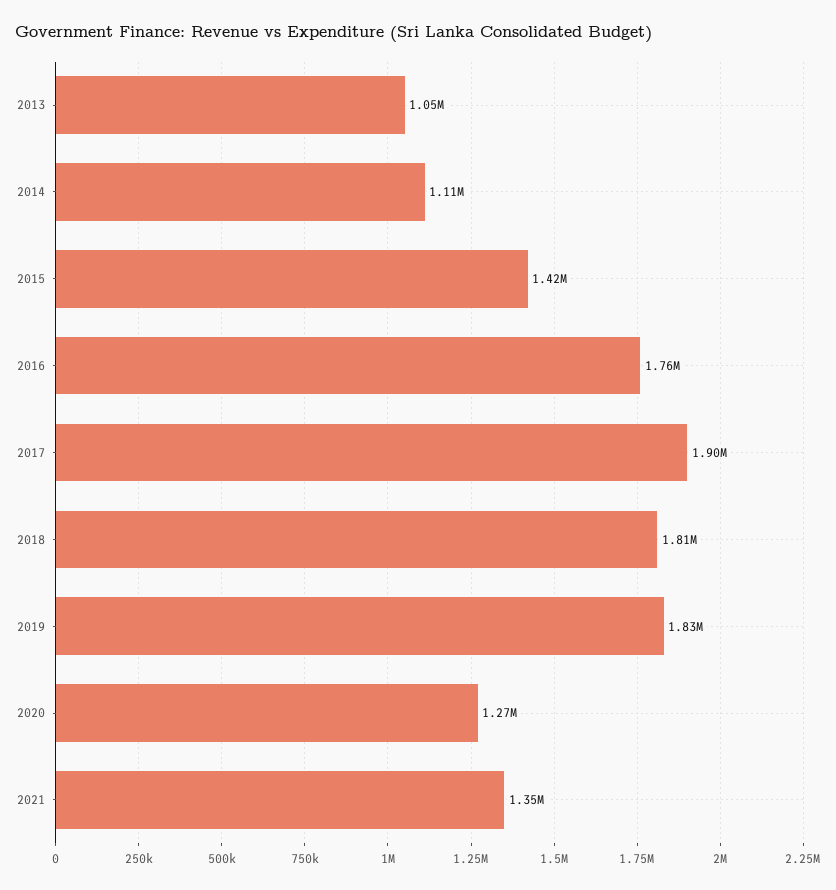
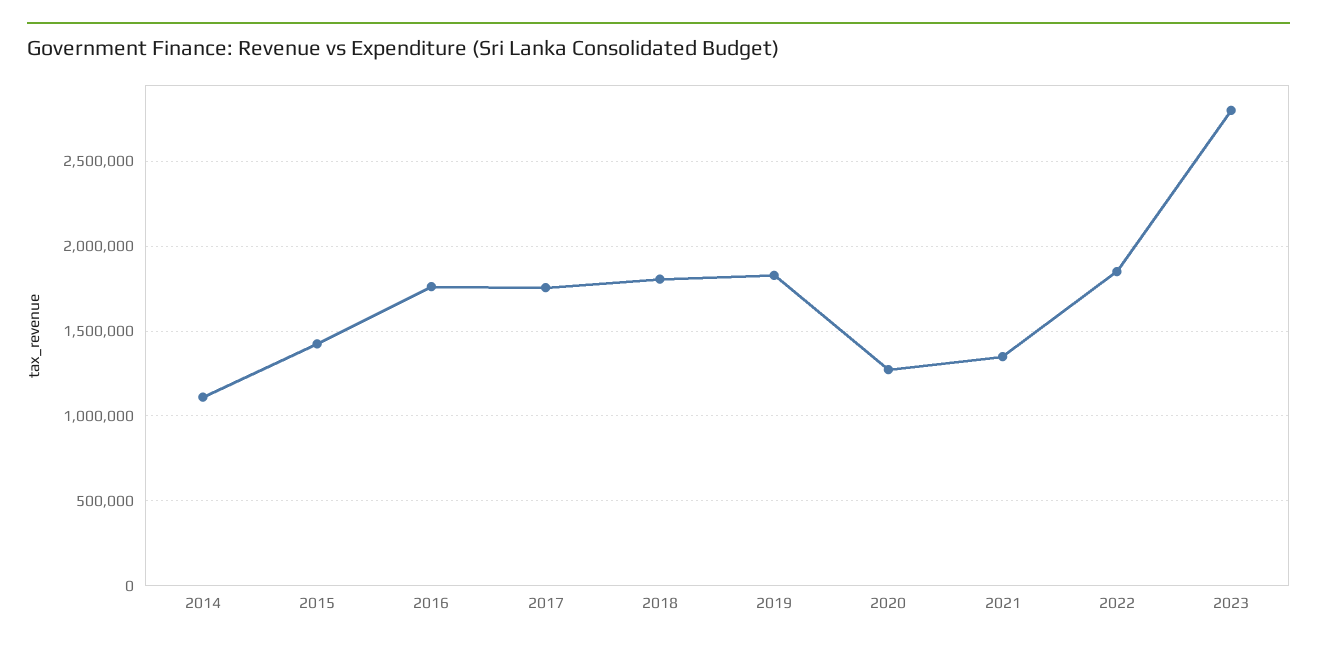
2013: 1050000 -> none
2017: 1900000 -> 1750000
2022: none -> 1850000
2023: none -> 2800000

